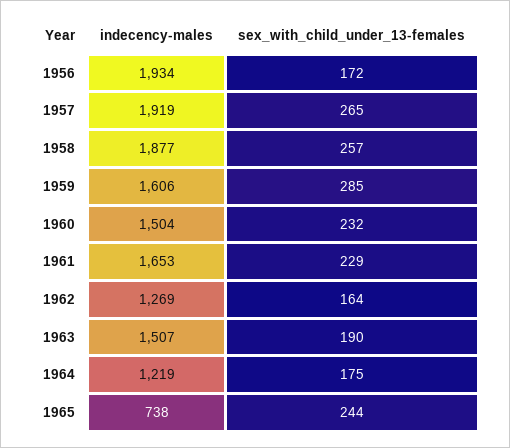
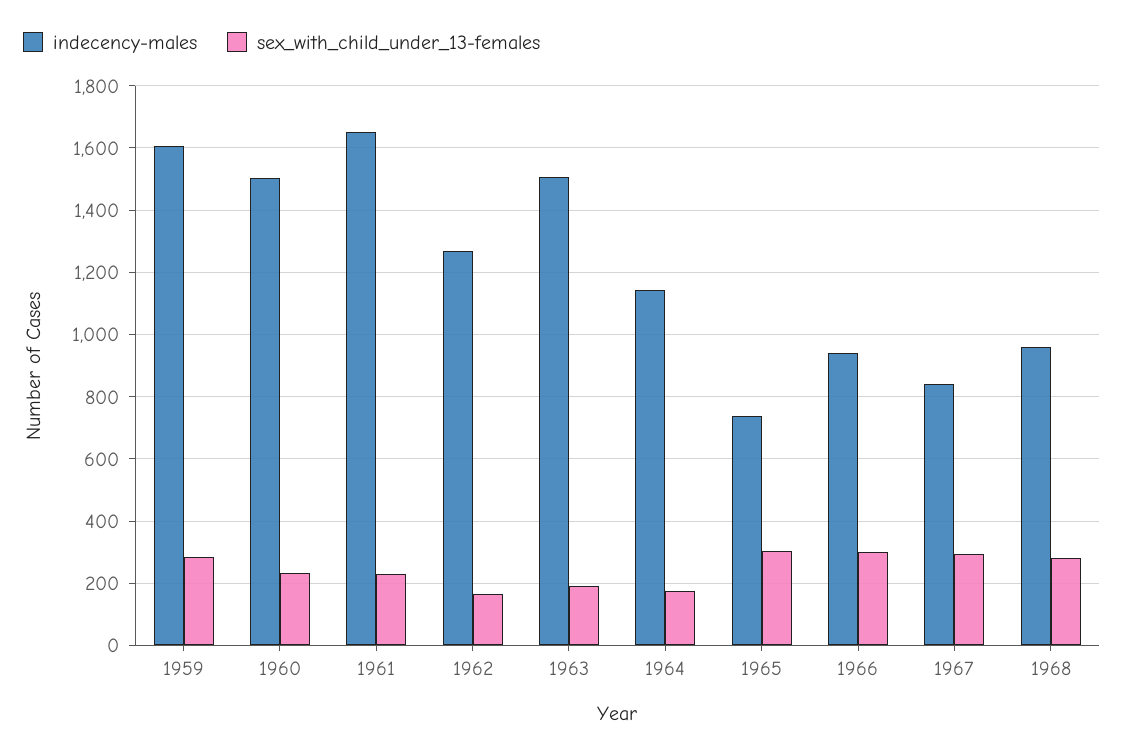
indecency-males, 1956: 1934 -> none
sex_with_child_under_13-females, 1956: 172 -> none
indecency-males, 1957: 1919 -> none
sex_with_child_under_13-females, 1957: 265 -> none
indecency-males, 1958: 1877 -> none
sex_with_child_under_13-females, 1958: 257 -> none
indecency-males, 1964: 1219 -> 1140
sex_with_child_under_13-females, 1965: 244 -> 300
indecency-males, 1966: none -> 940
sex_with_child_under_13-females, 1966: none -> 300
indecency-males, 1967: none -> 840
sex_with_child_under_13-females, 1967: none -> 300
indecency-males, 1968: none -> 960
sex_with_child_under_13-females, 1968: none -> 280

